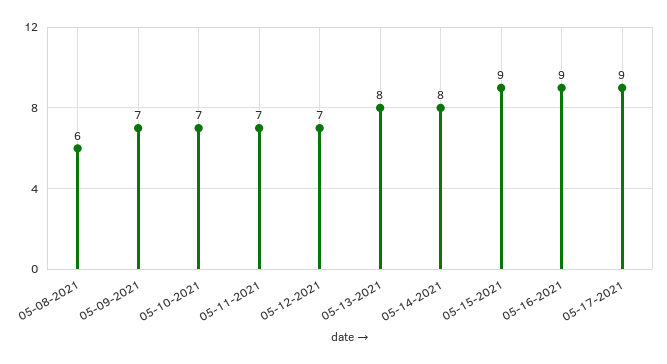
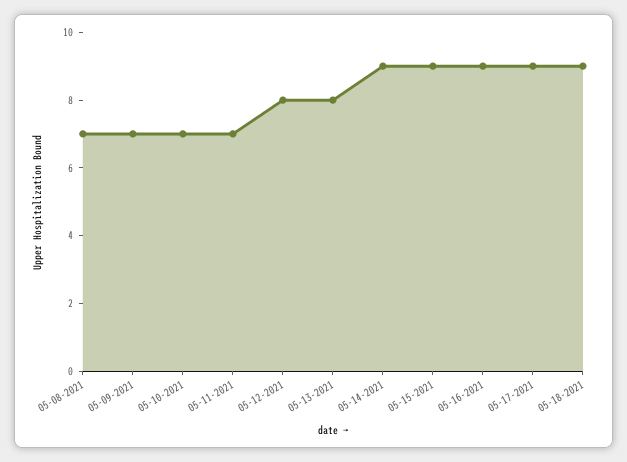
05-08-2021: 6 -> 7
05-12-2021: 7 -> 8
05-14-2021: 8 -> 9
05-18-2021: none -> 9

